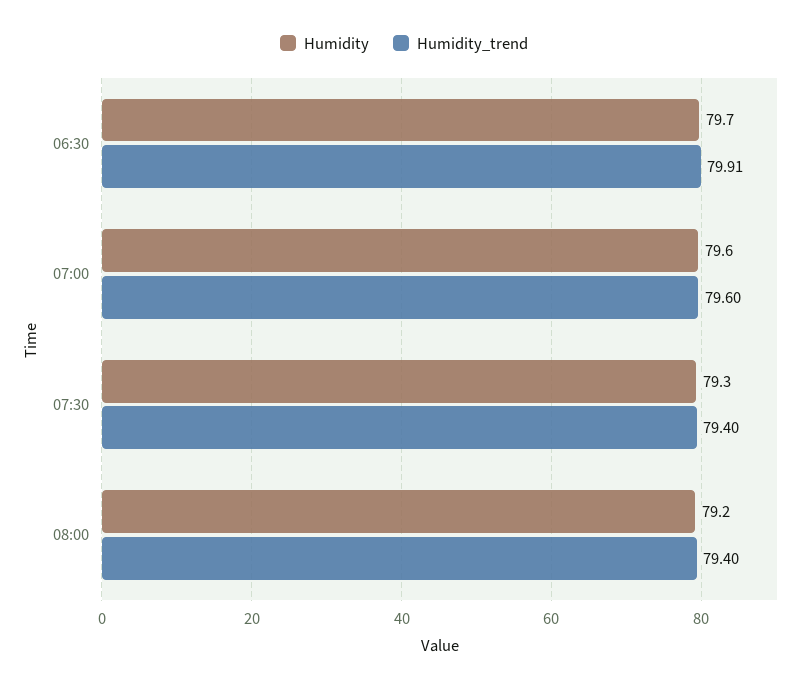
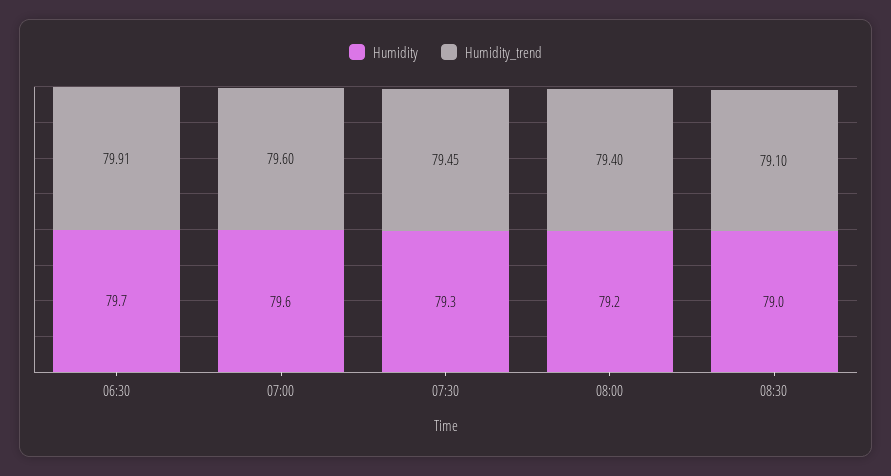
Humidity_trend, 07:30: 79.4 -> 79.45
Humidity, 08:30: none -> 79
Humidity_trend, 08:30: none -> 79.1

